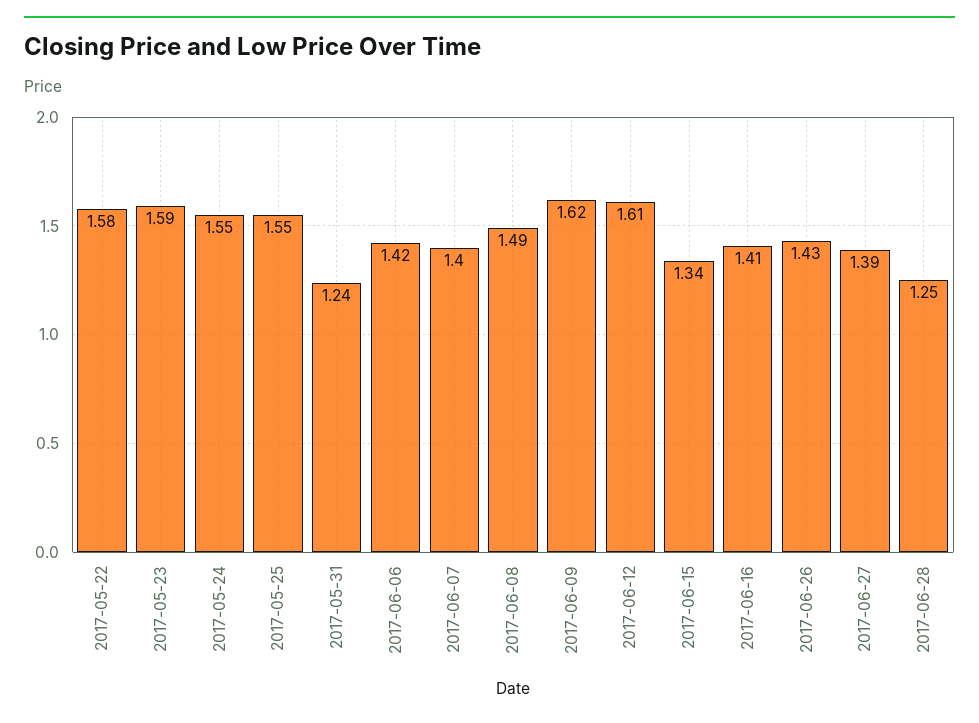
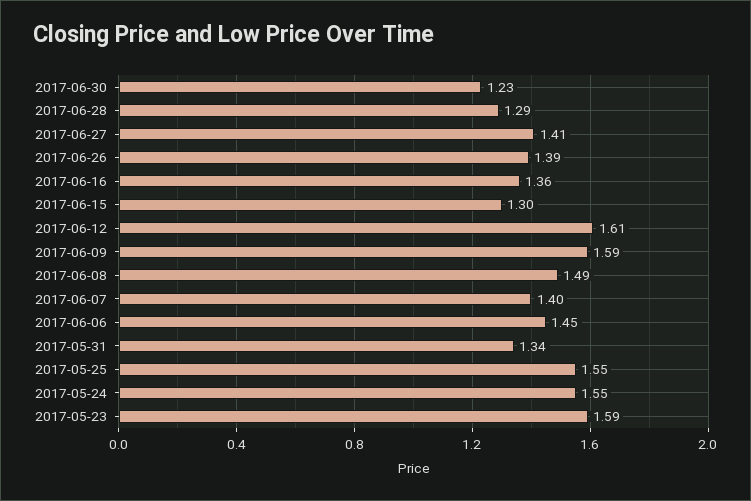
2017-05-22: 1.58 -> none
2017-05-31: 1.24 -> 1.34
2017-06-06: 1.42 -> 1.45
2017-06-09: 1.62 -> 1.59
2017-06-15: 1.34 -> 1.3
2017-06-16: 1.41 -> 1.36
2017-06-26: 1.43 -> 1.39
2017-06-27: 1.39 -> 1.41
2017-06-28: 1.25 -> 1.29
2017-06-30: none -> 1.23

